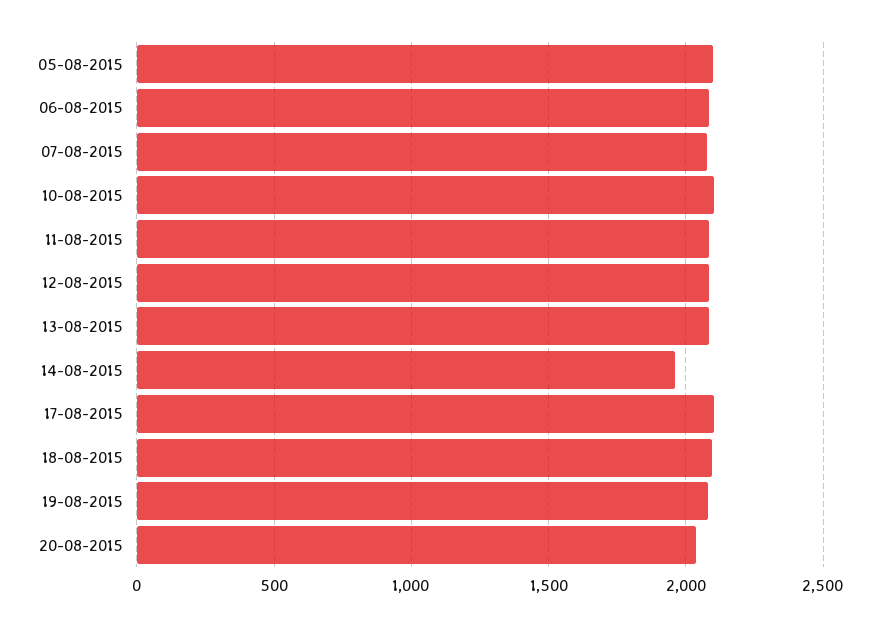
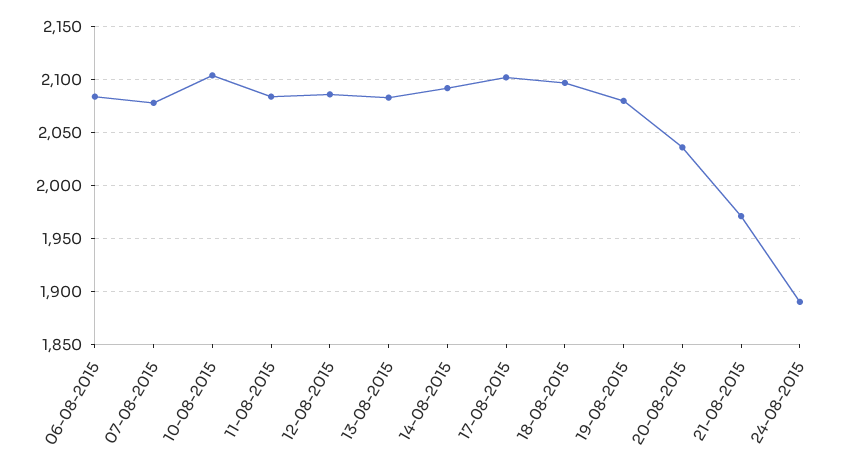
05-08-2015: 2100 -> none
14-08-2015: 1950 -> 2090
21-08-2015: none -> 1970
24-08-2015: none -> 1890

